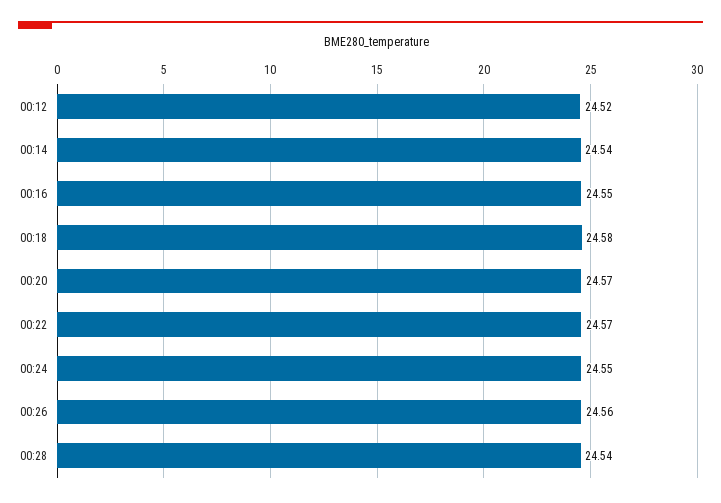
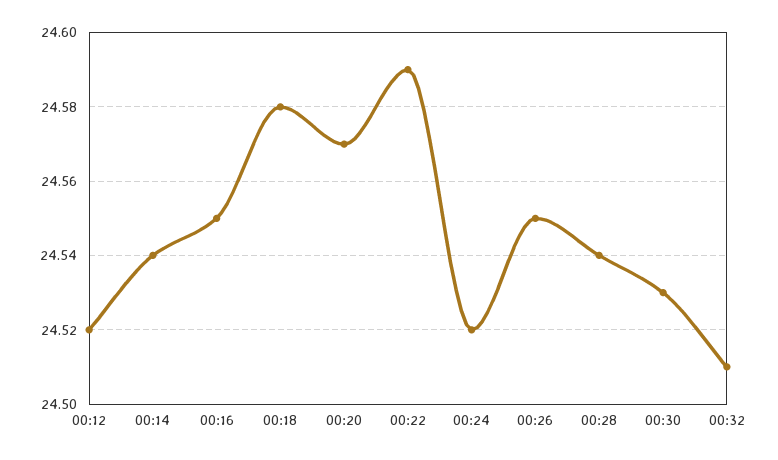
00:22: 24.57 -> 24.59
00:24: 24.55 -> 24.52
00:26: 24.56 -> 24.55
00:30: none -> 24.53
00:32: none -> 24.51

